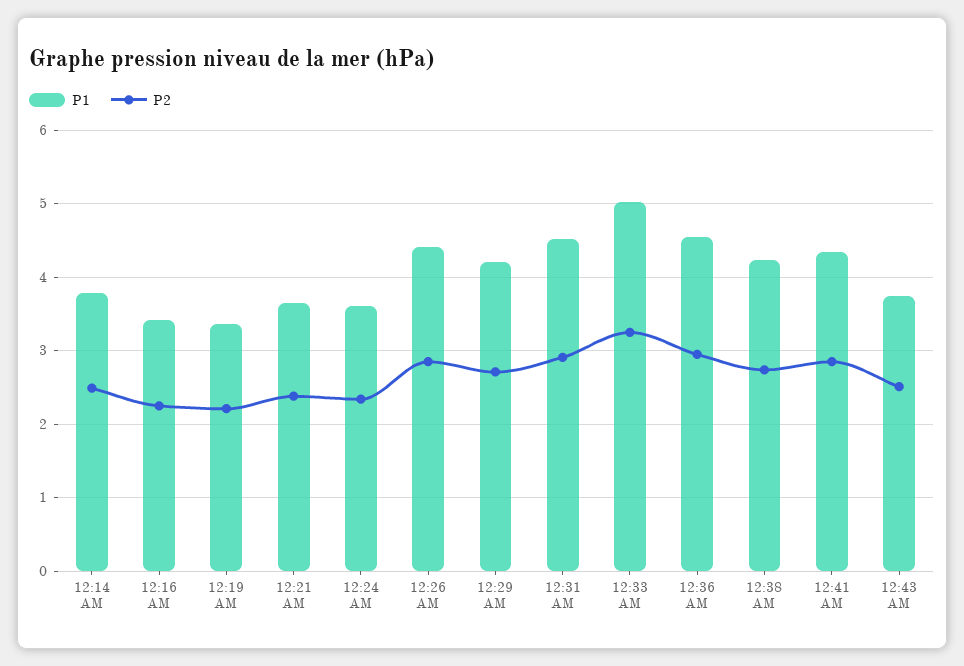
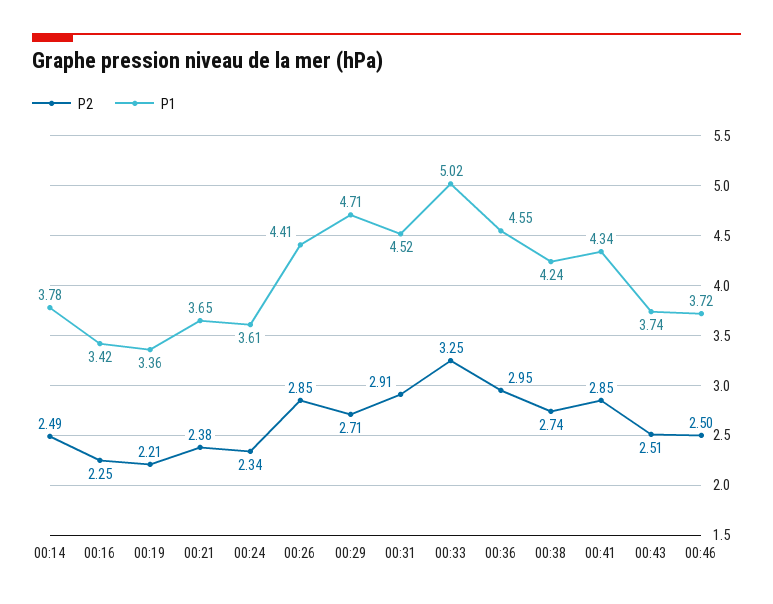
P1, 12:29 AM: 4.2 -> 4.71
P2, 00:46: none -> 2.5
P1, 00:46: none -> 3.72

